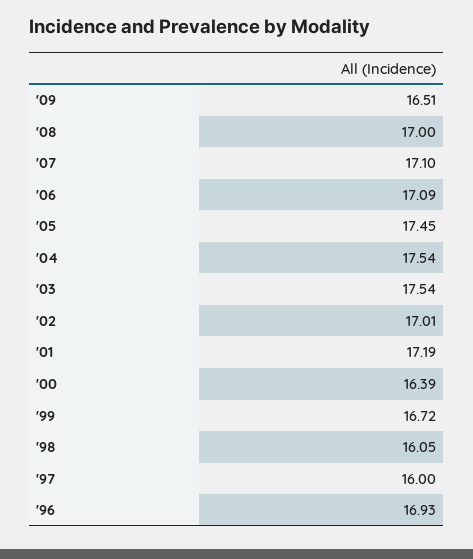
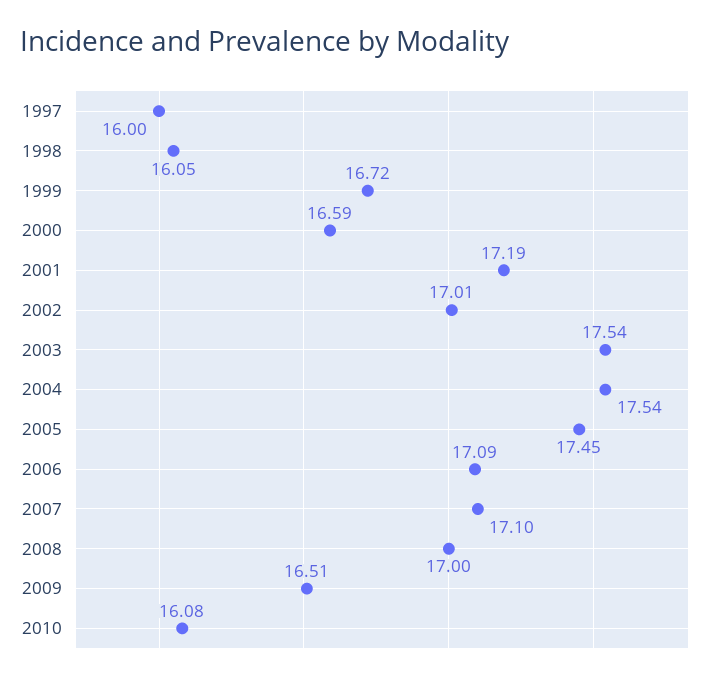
'00: 16.39 -> 16.59
'96: 16.93 -> none
2010: none -> 16.08

